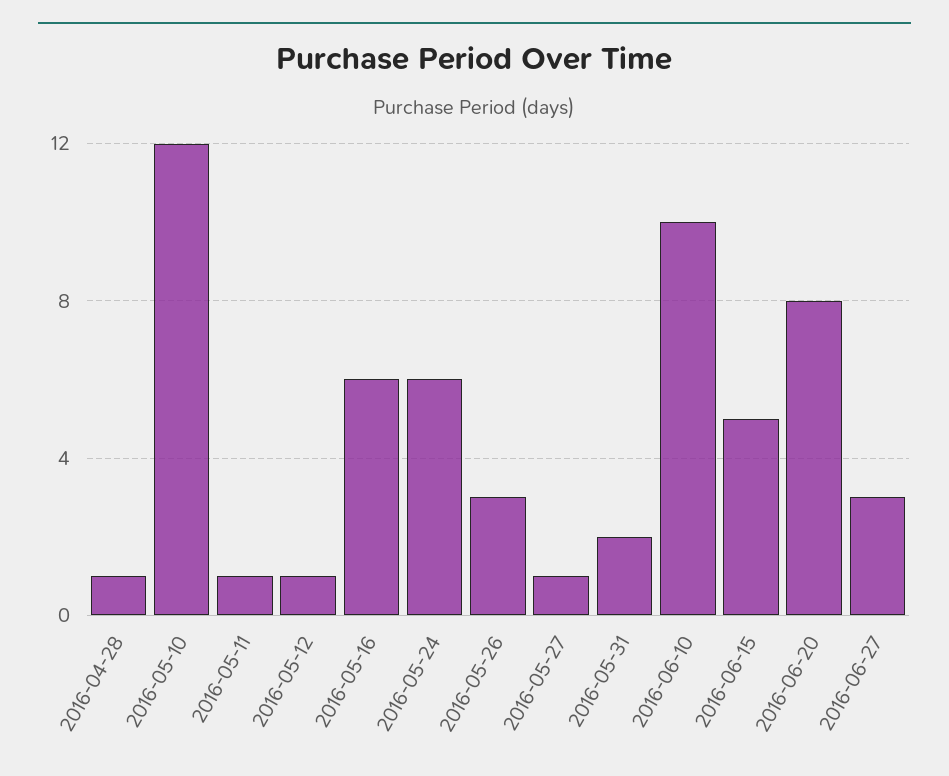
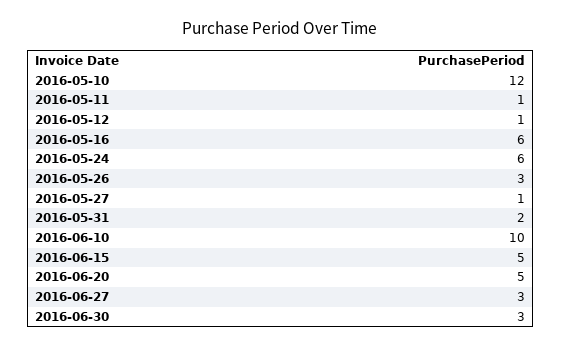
2016-04-28: 1 -> none
2016-06-20: 8 -> 5
2016-06-30: none -> 3

